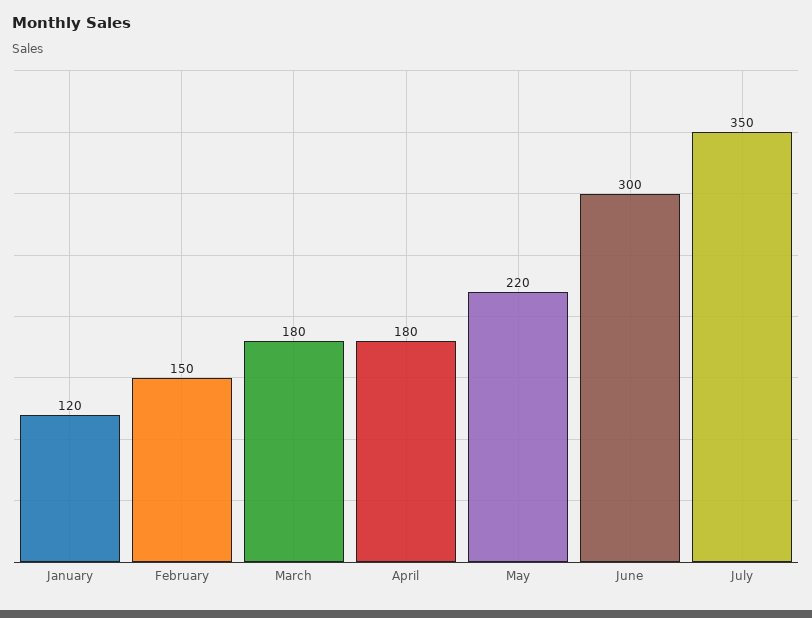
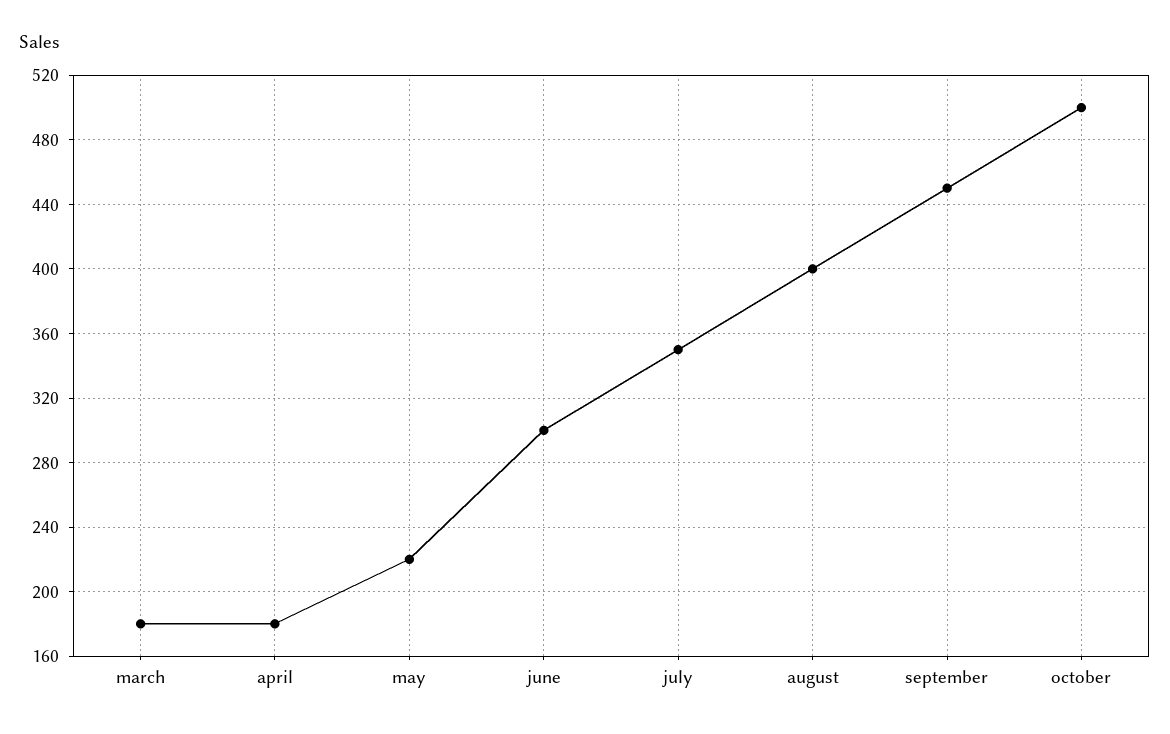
January: 120 -> none
February: 150 -> none
august: none -> 400
september: none -> 450
october: none -> 500

